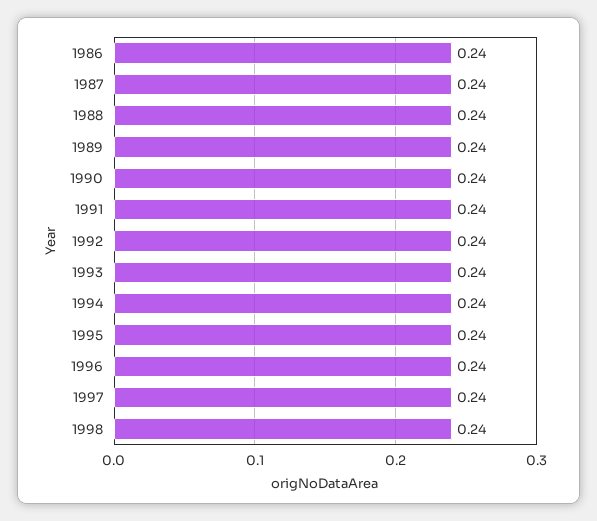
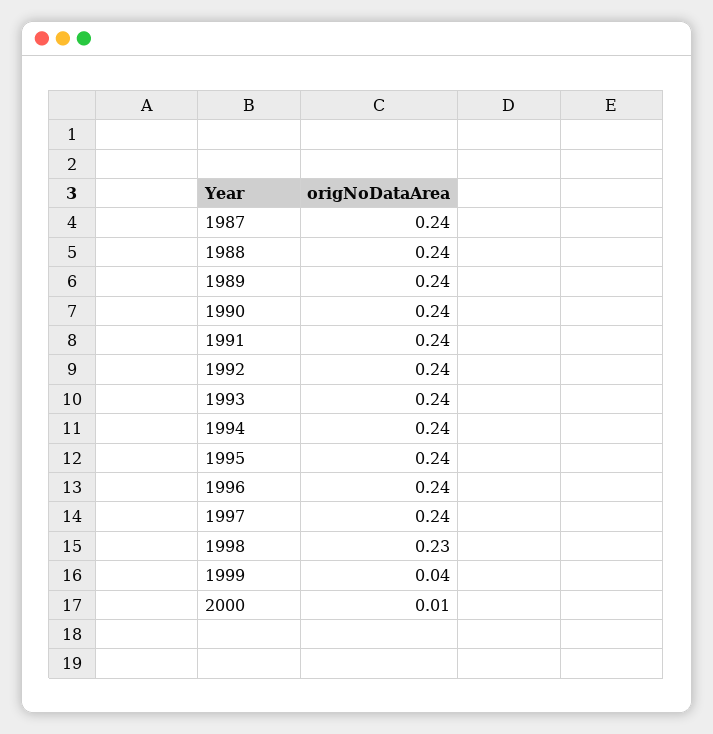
1986: 0.24 -> none
1998: 0.24 -> 0.23
1999: none -> 0.04
2000: none -> 0.01

